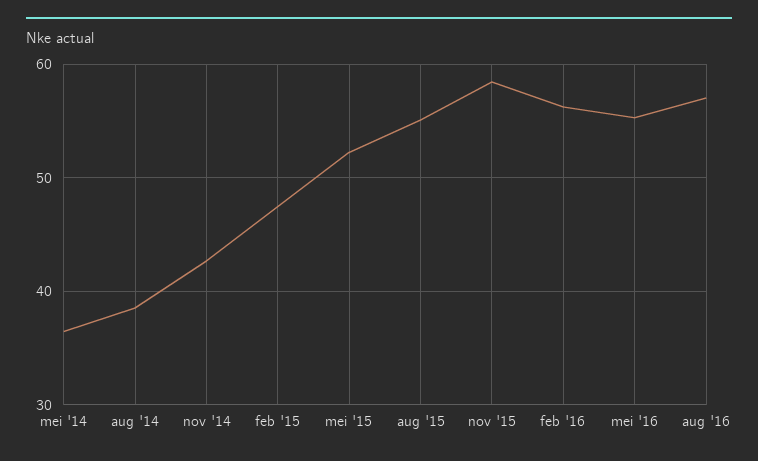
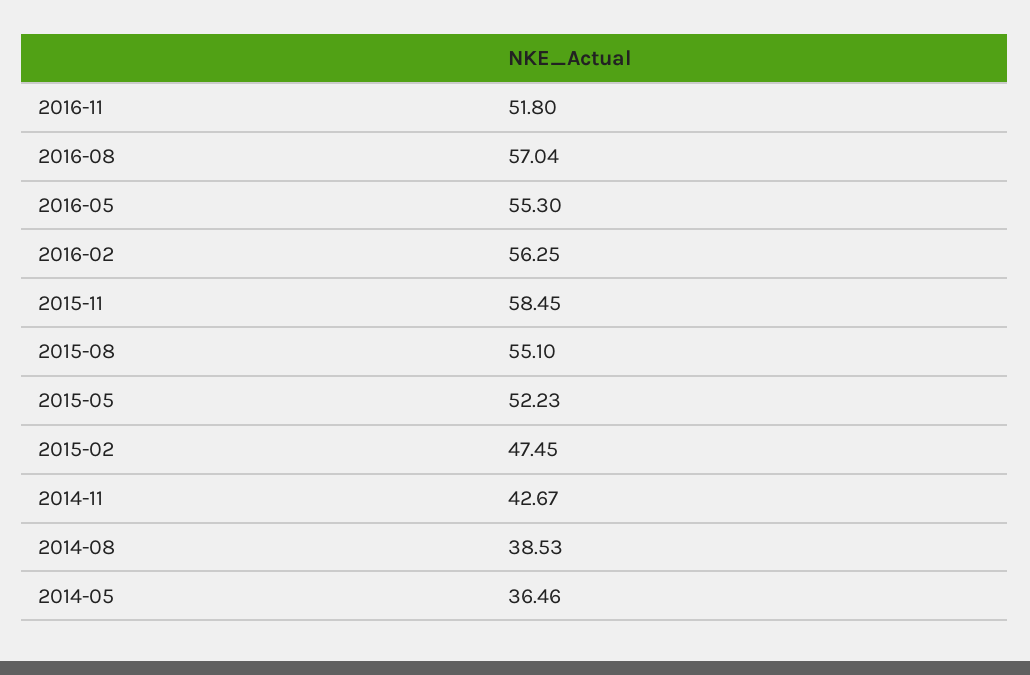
2016-11: none -> 51.8

